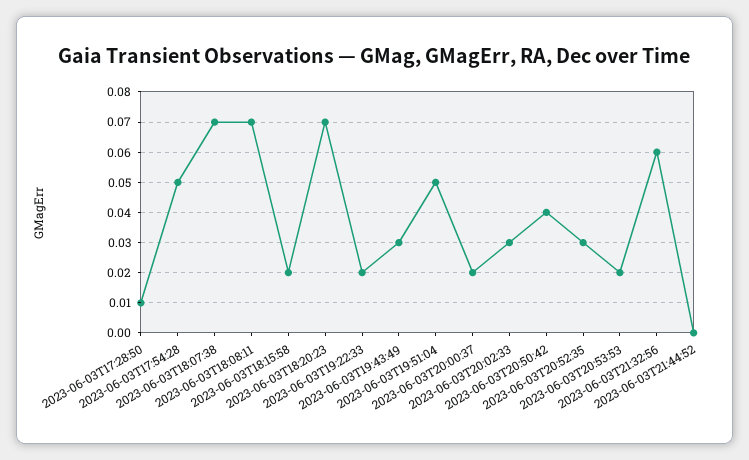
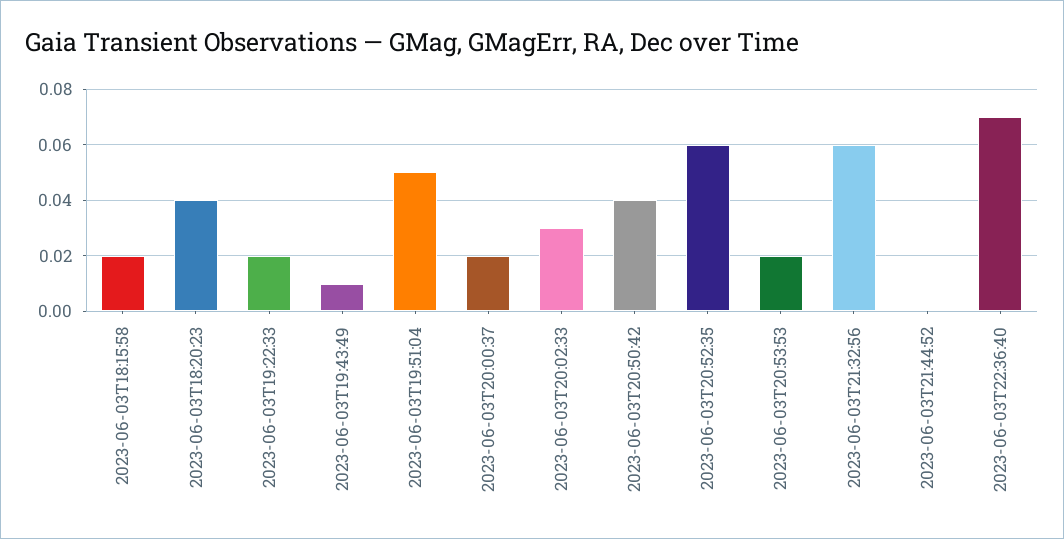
2023-06-03T17:28:50: 0.01 -> none
2023-06-03T17:54:28: 0.05 -> none
2023-06-03T18:07:38: 0.07 -> none
2023-06-03T18:08:11: 0.07 -> none
2023-06-03T18:20:23: 0.07 -> 0.04
2023-06-03T19:43:49: 0.03 -> 0.01
2023-06-03T20:52:35: 0.03 -> 0.06
2023-06-03T22:36:40: none -> 0.07

